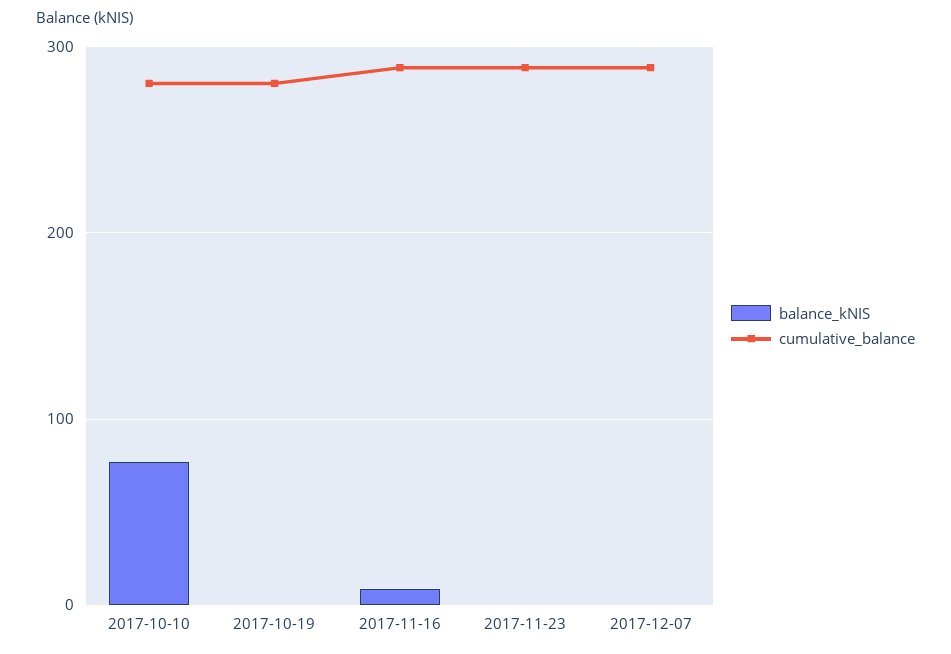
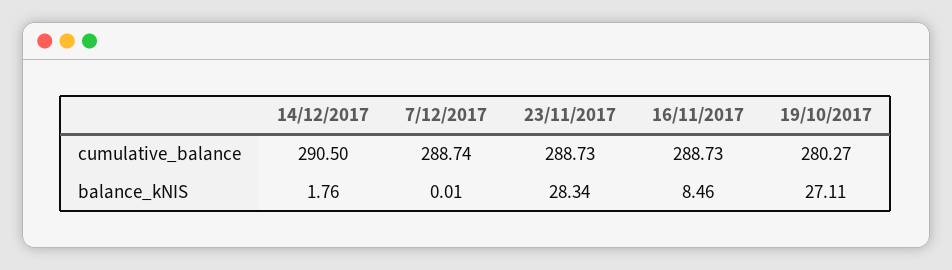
balance_kNIS, 2017-10-10: 80 -> none
cumulative_balance, 2017-10-10: 280 -> none
balance_kNIS, 2017-10-19: 0 -> 27.11
balance_kNIS, 2017-11-23: 0 -> 28.34
cumulative_balance, 14/12/2017: none -> 290.5
balance_kNIS, 14/12/2017: none -> 1.76

